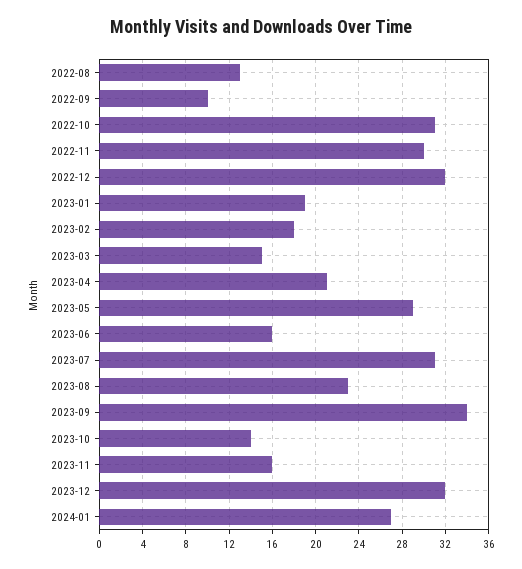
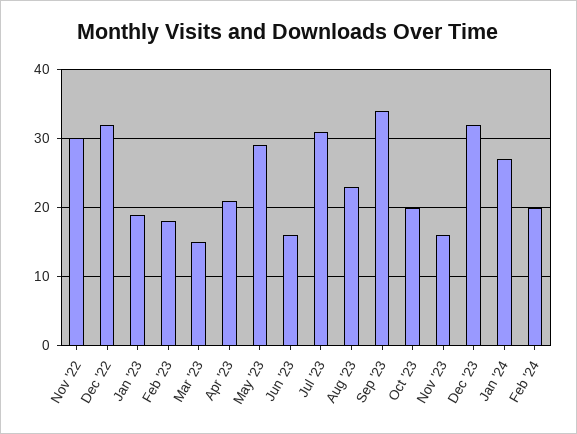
2022-08: 13 -> none
2022-09: 10 -> none
2022-10: 31 -> none
2023-10: 14 -> 20
Feb '24: none -> 20

